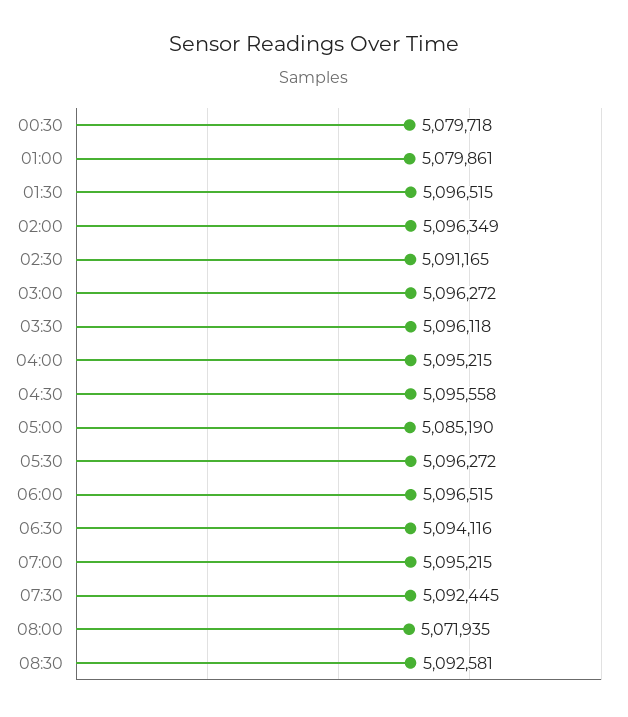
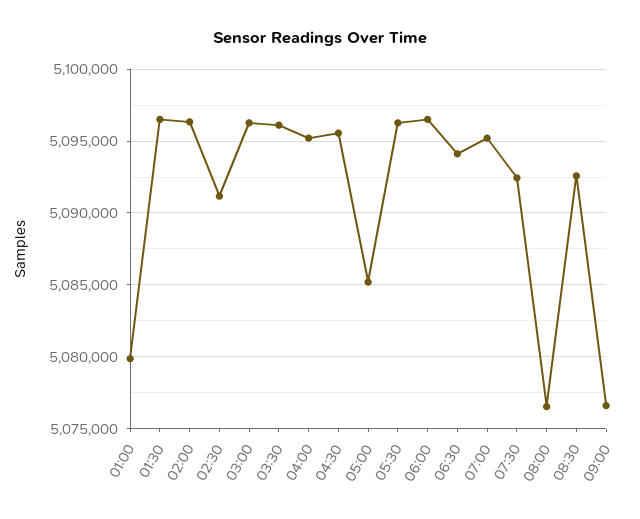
00:30: 5079718 -> none
08:00: 5071935 -> 5076500
09:00: none -> 5076500

